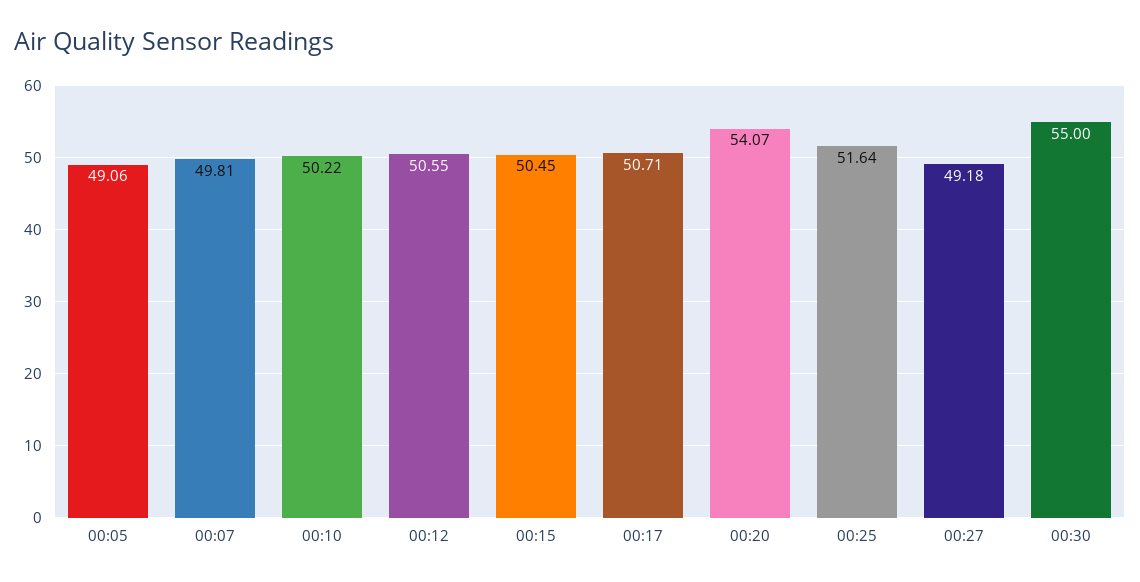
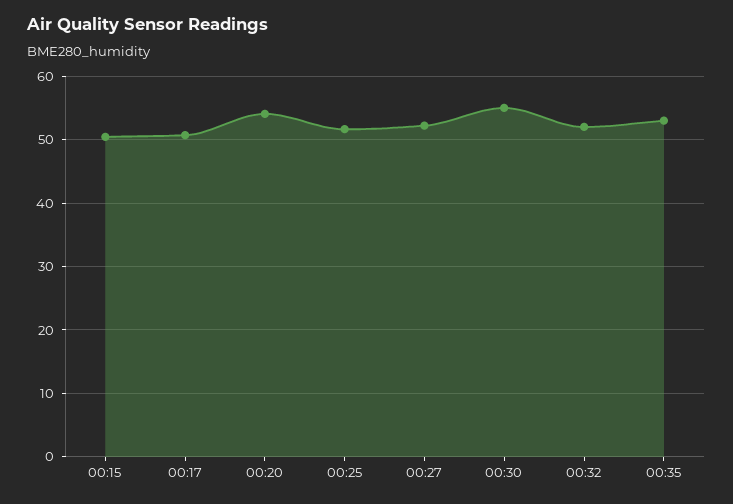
00:05: 49.06 -> none
00:07: 49.81 -> none
00:10: 50.22 -> none
00:12: 50.55 -> none
00:27: 49.18 -> 52
00:32: none -> 52
00:35: none -> 53

